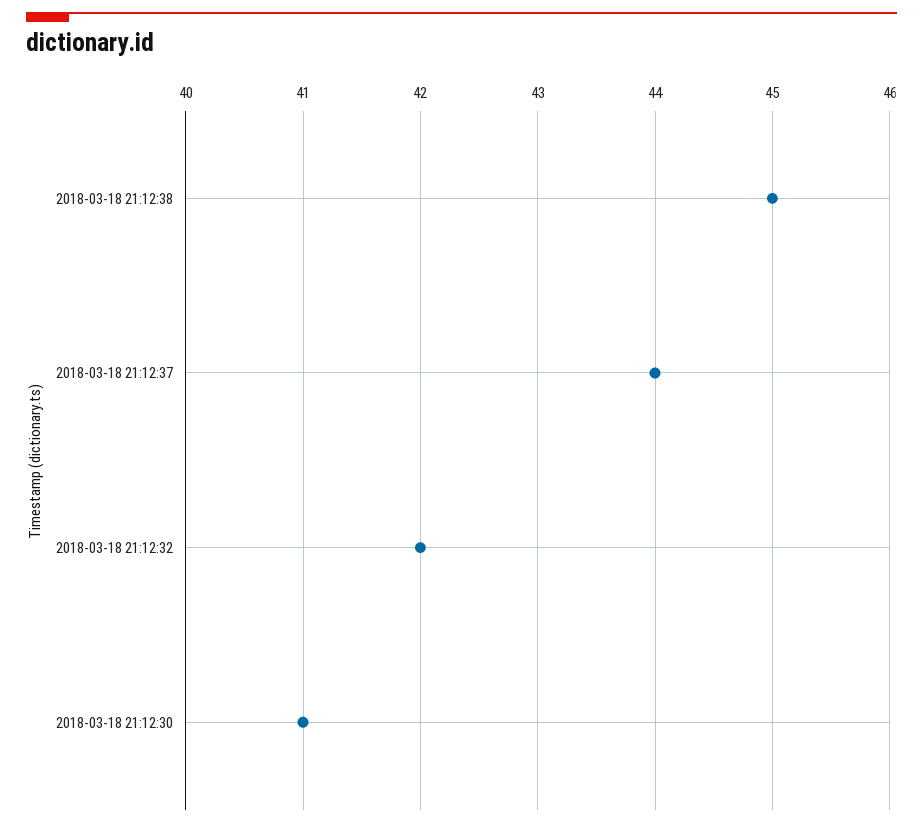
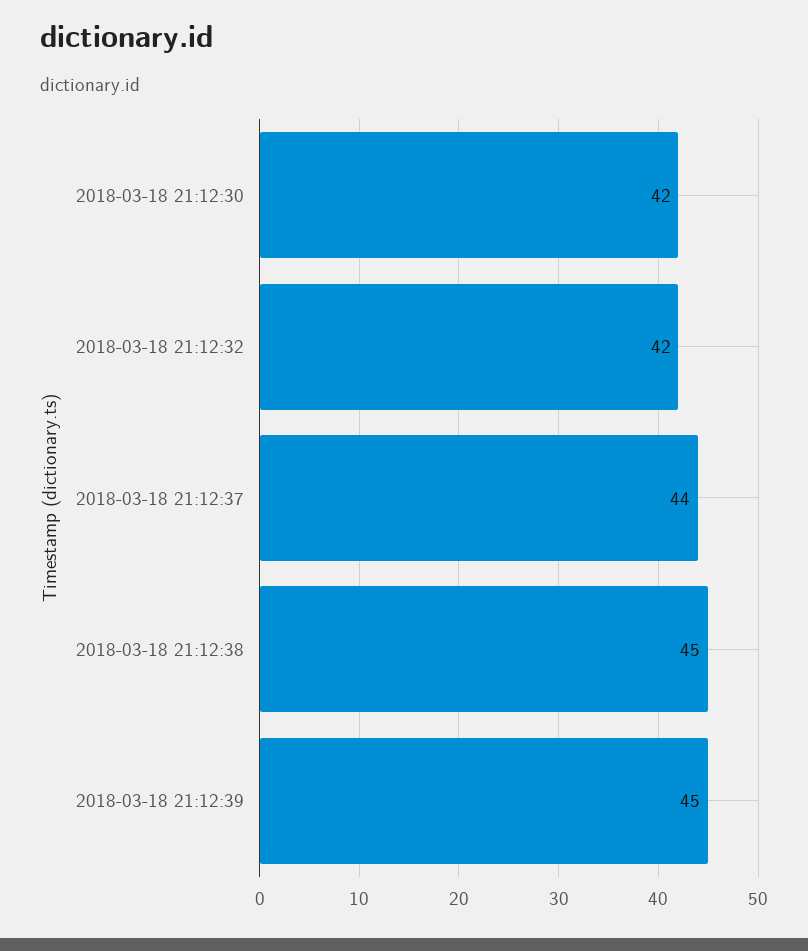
2018-03-18 21:12:30: 41 -> 42
2018-03-18 21:12:39: none -> 45

